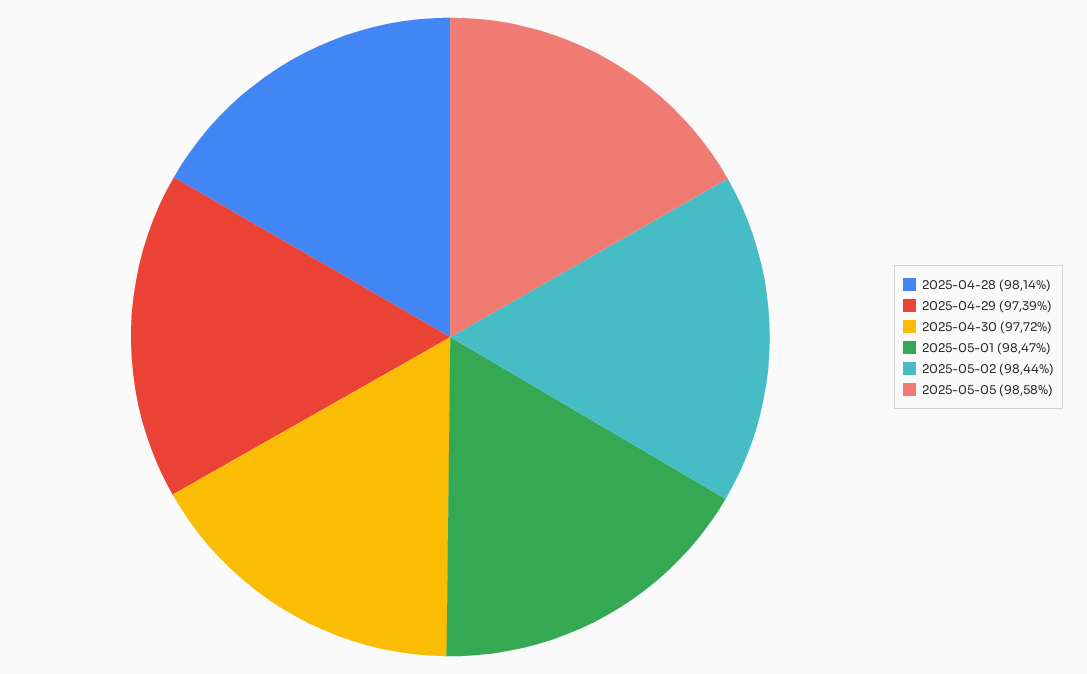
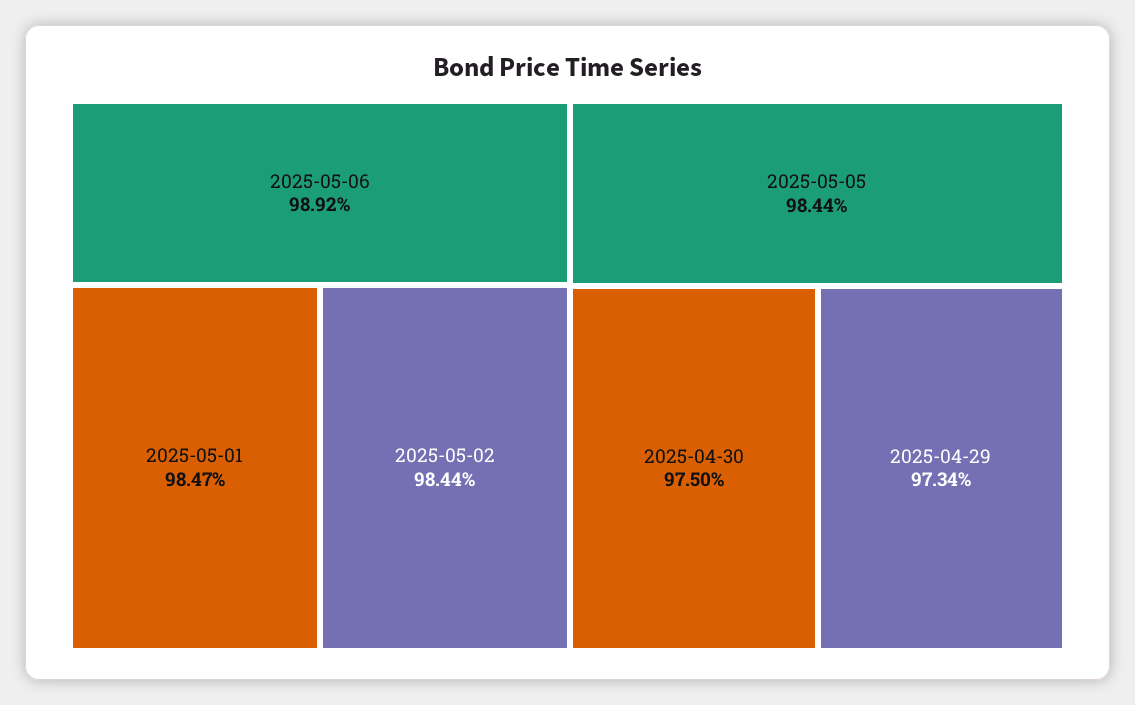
2025-04-28: 98.14 -> none
2025-04-29: 97.39 -> 97.34
2025-04-30: 97.72 -> 97.5
2025-05-05: 98.58 -> 98.44
2025-05-06: none -> 98.92

